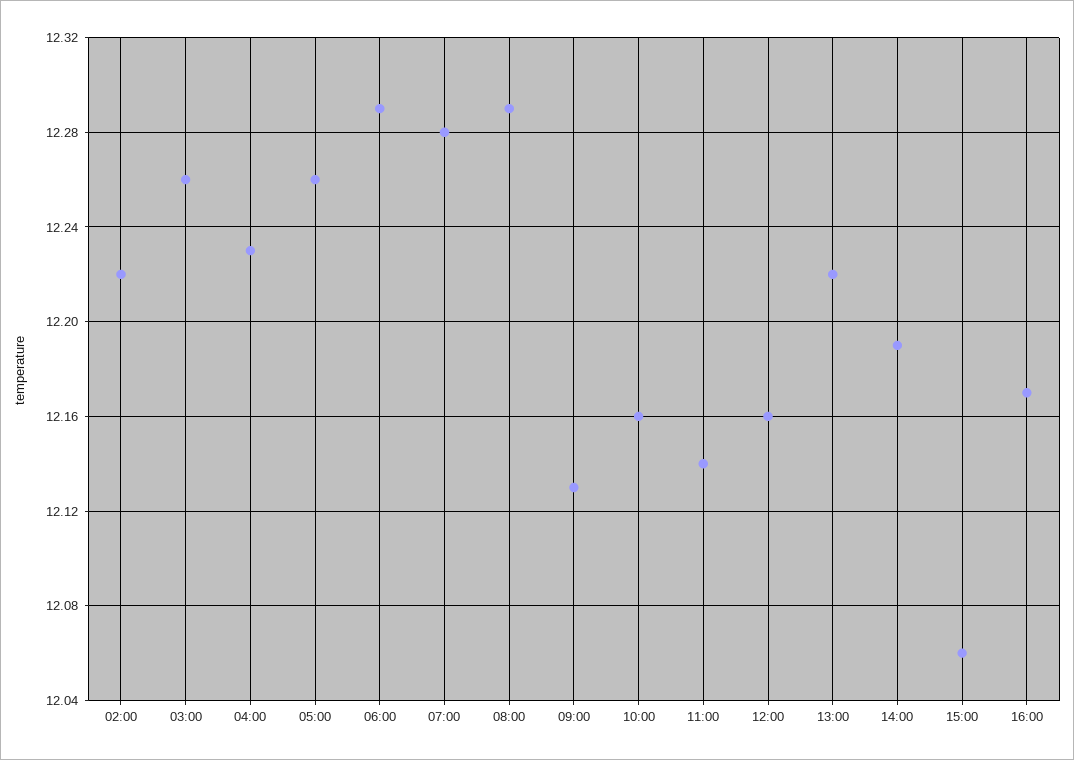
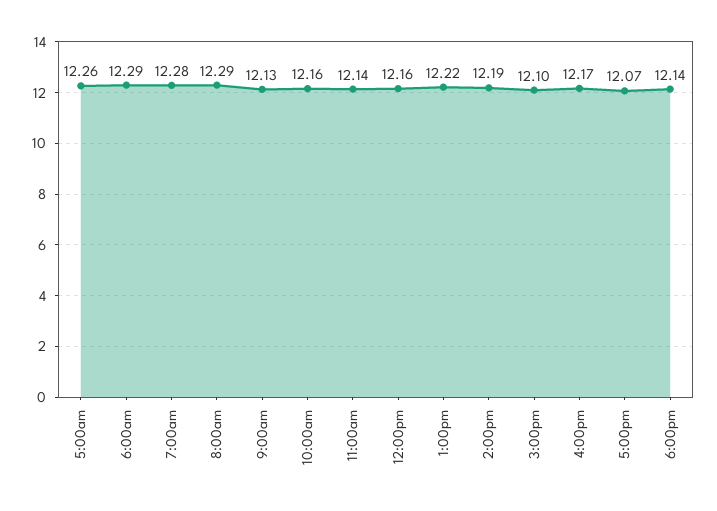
02:00: 12.22 -> none
03:00: 12.26 -> none
04:00: 12.23 -> none
15:00: 12.06 -> 12.1
5:00pm: none -> 12.07
6:00pm: none -> 12.14

